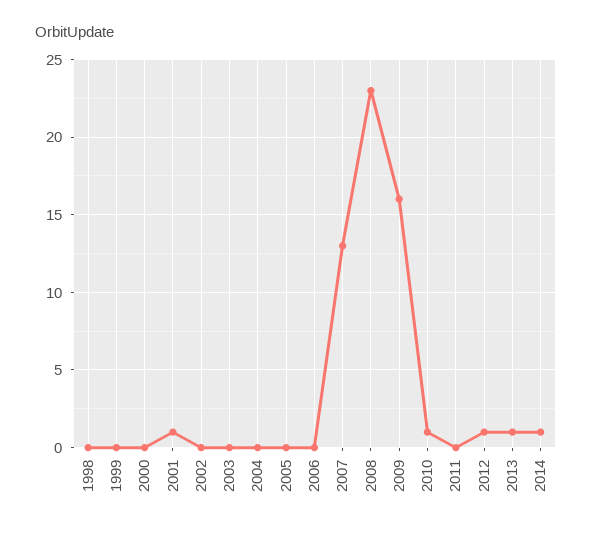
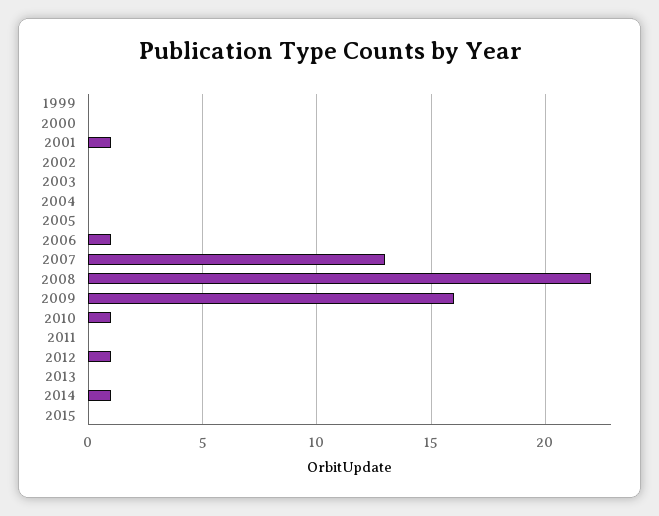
1998: 0 -> none
2006: 0 -> 1
2008: 23 -> 22
2013: 1 -> 0
2015: none -> 0

